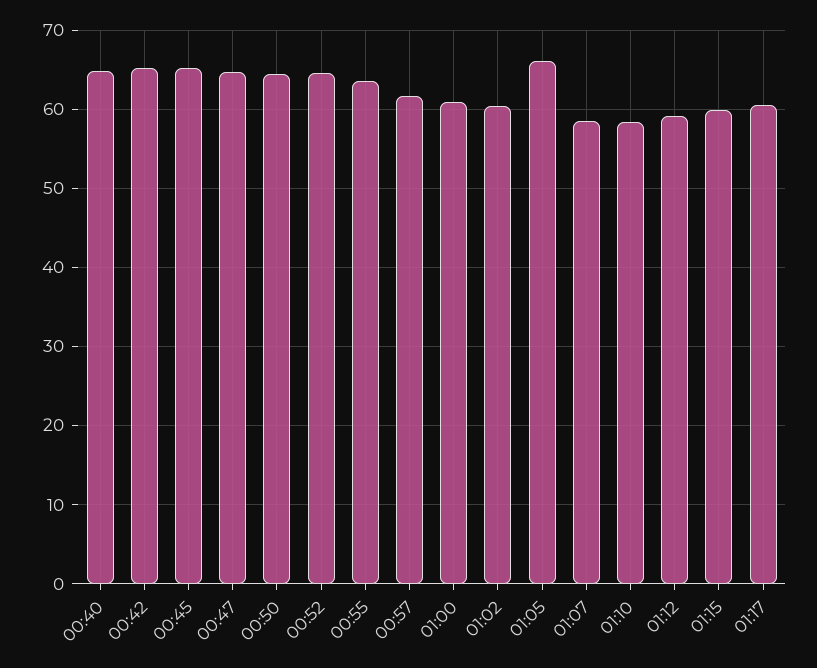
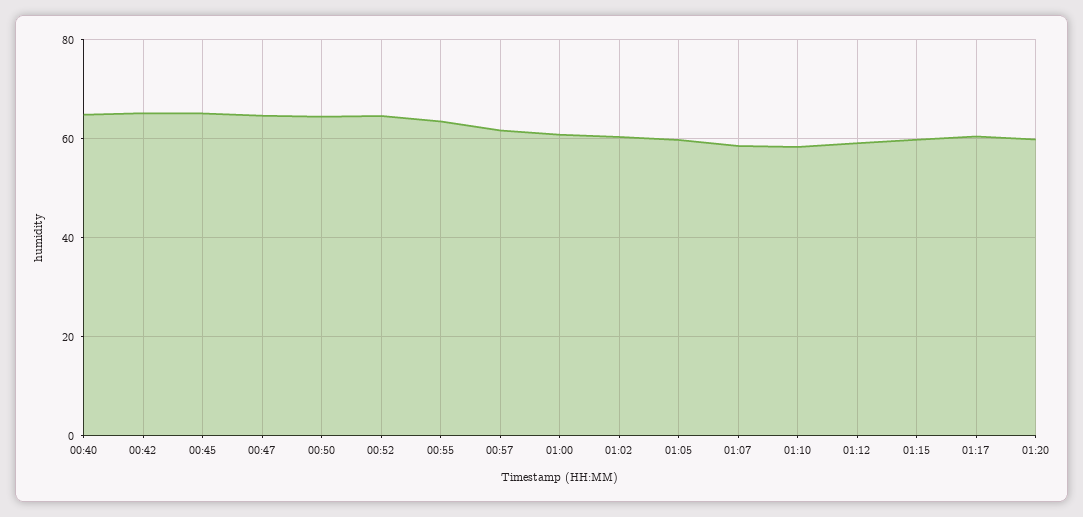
01:05: 66 -> 60
01:20: none -> 60

